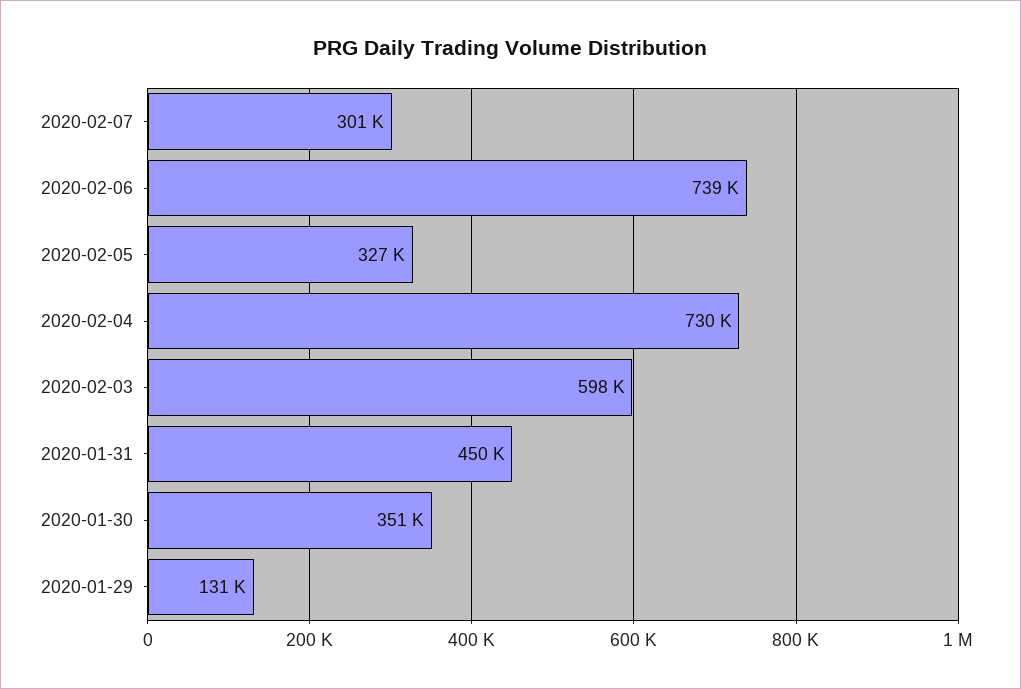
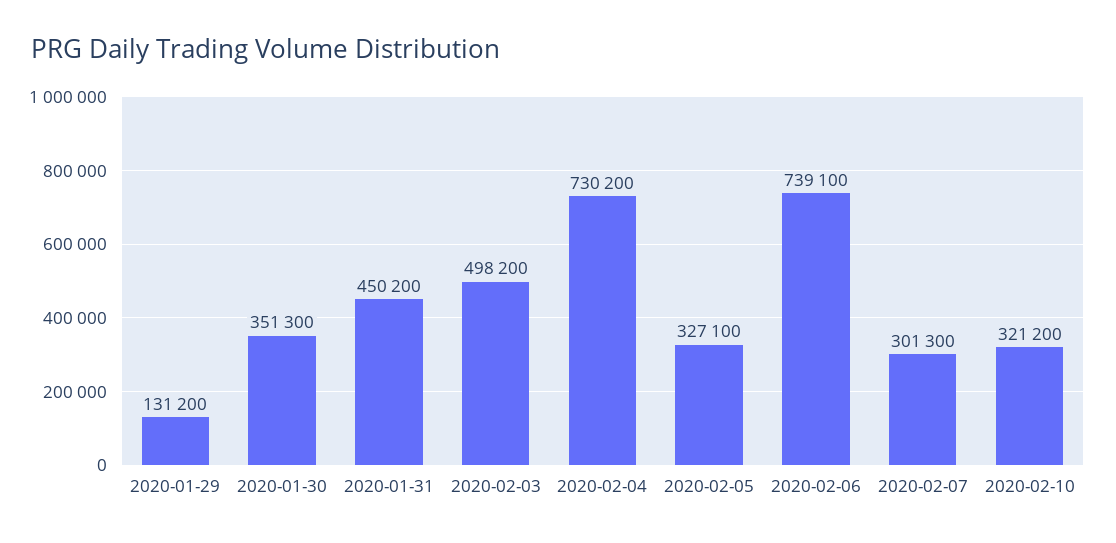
2020-02-03: 598000 -> 498200
2020-02-10: none -> 321200

